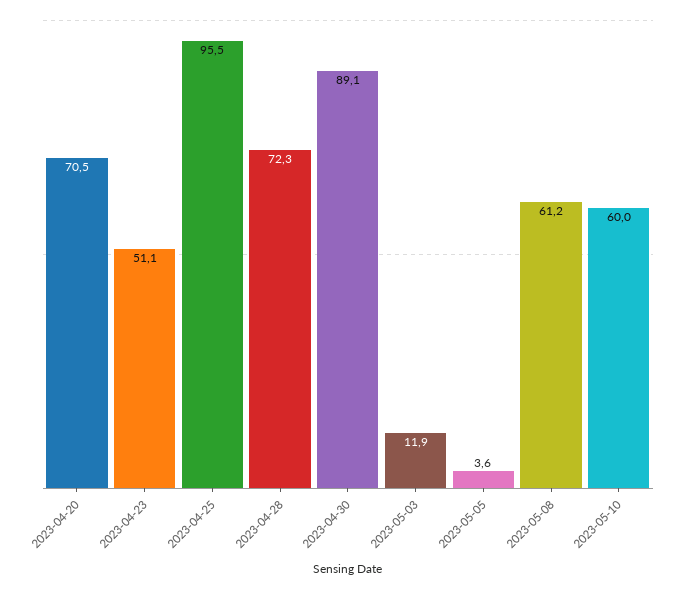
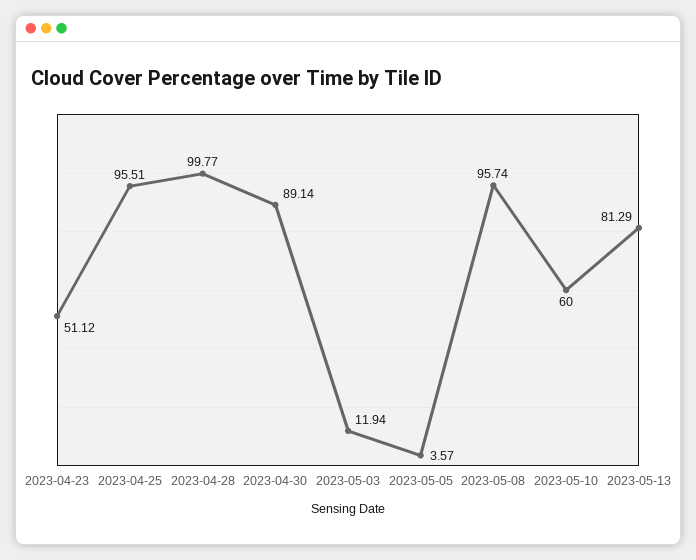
2023-04-20: 70.5 -> none
2023-04-28: 72.3 -> 99.77
2023-05-08: 61.2 -> 95.74
2023-05-13: none -> 81.29

